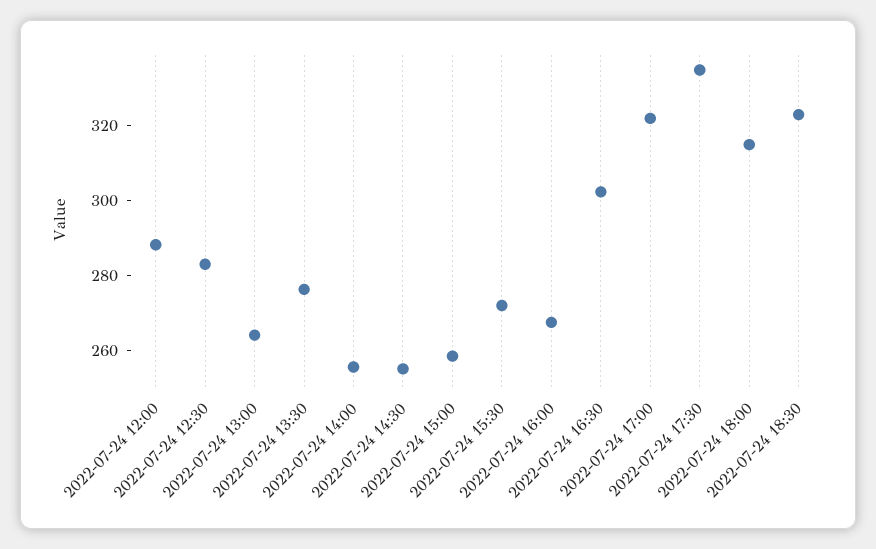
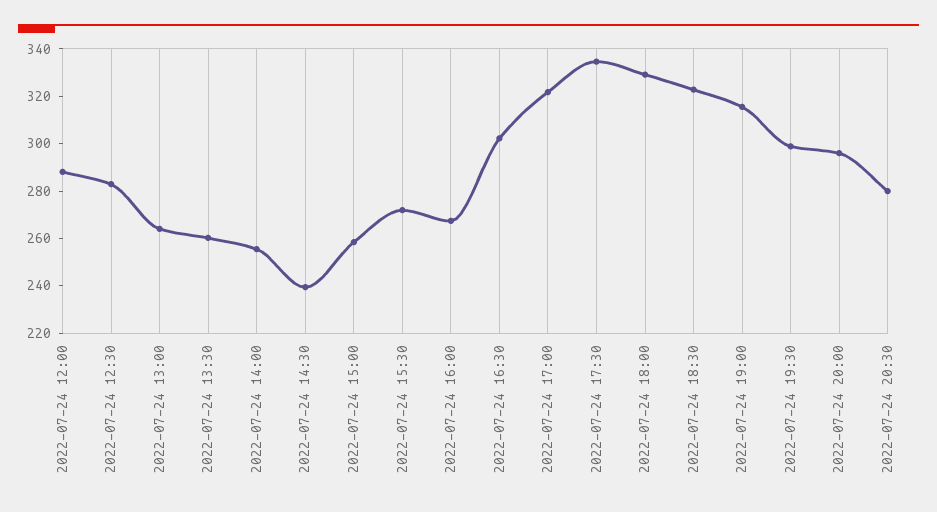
2022-07-24 13:30: 275 -> 260
2022-07-24 14:30: 255 -> 240
2022-07-24 18:00: 315 -> 330
2022-07-24 19:00: none -> 315
2022-07-24 19:30: none -> 300
2022-07-24 20:00: none -> 295
2022-07-24 20:30: none -> 280

